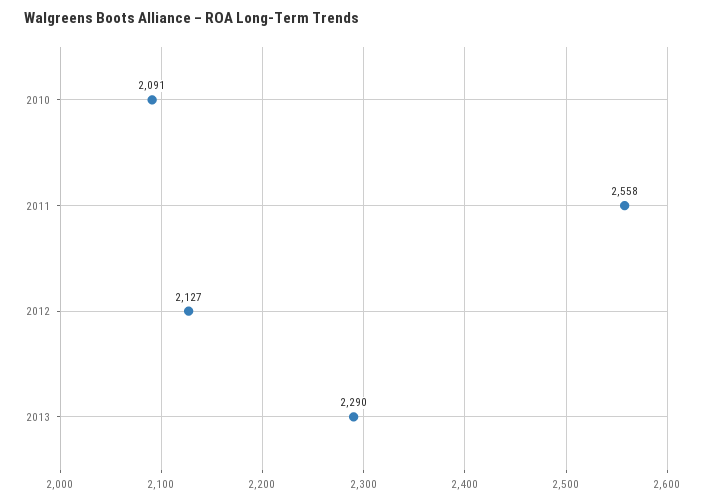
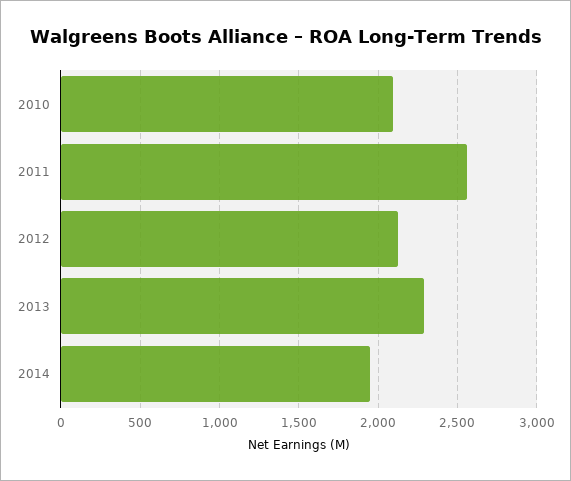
2014: none -> 1950

